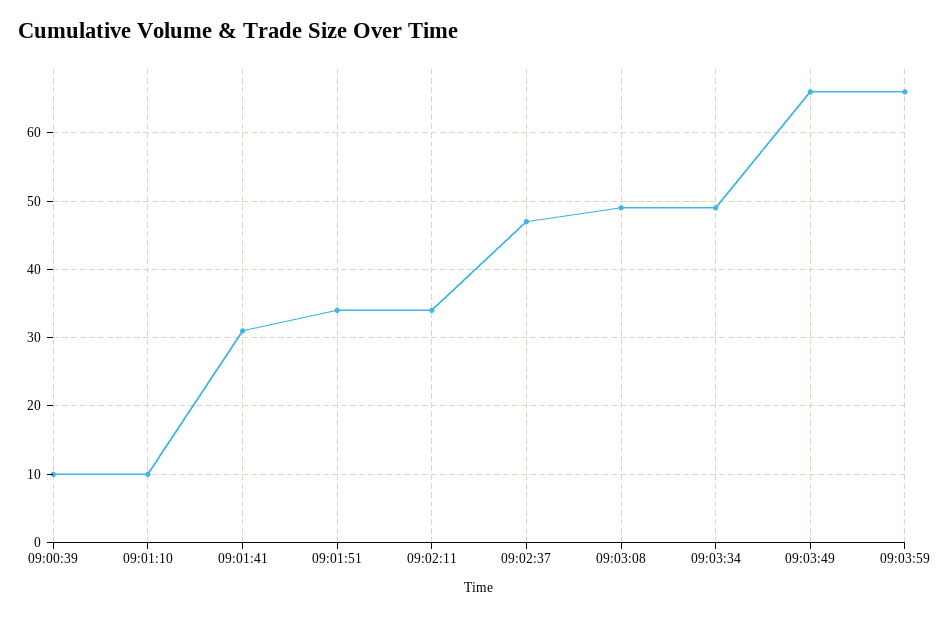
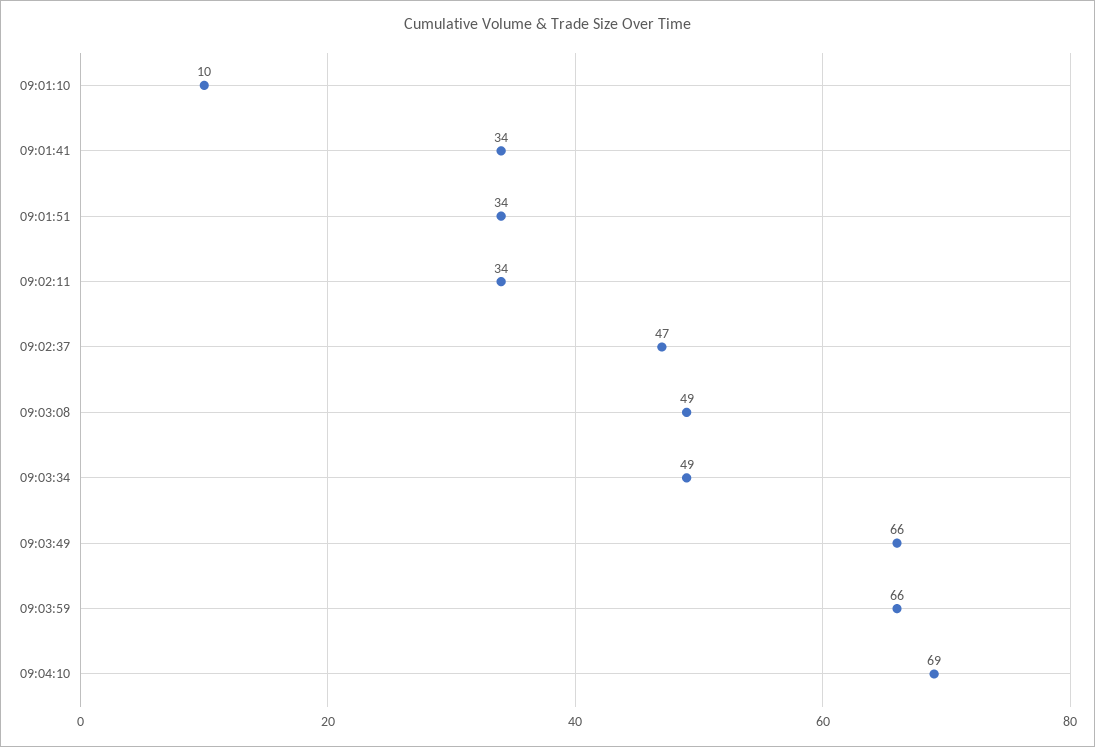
09:00:39: 10 -> none
09:01:41: 31 -> 34
09:04:10: none -> 69

